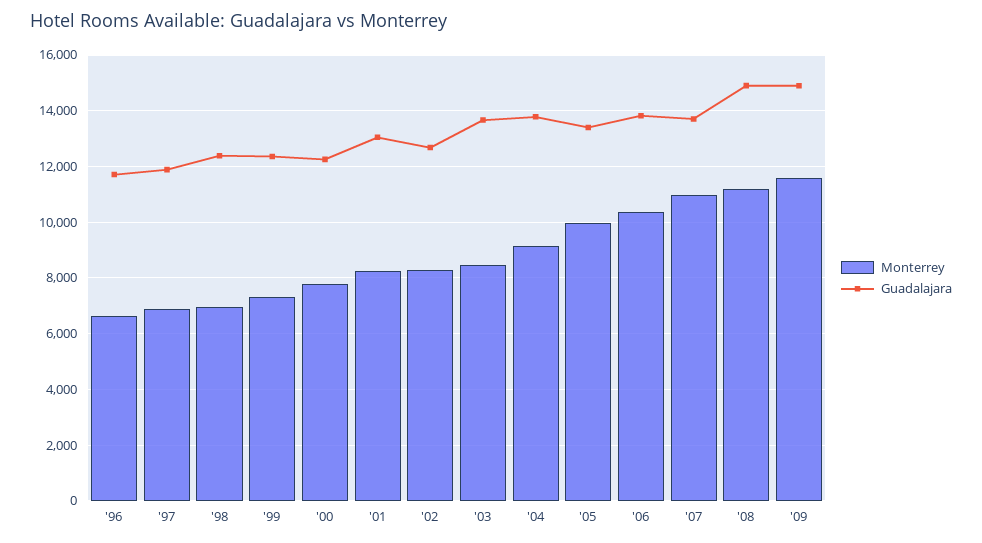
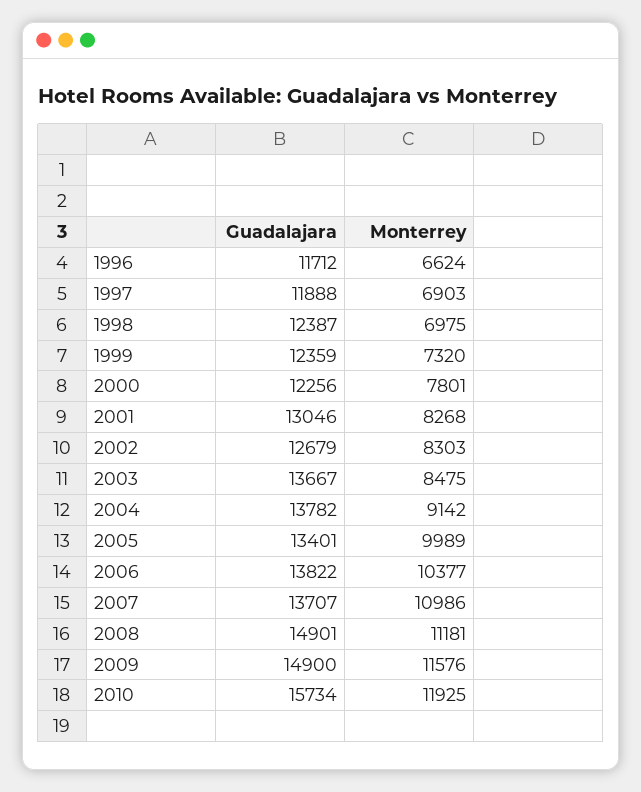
Guadalajara, 2010: none -> 15734
Monterrey, 2010: none -> 11925

